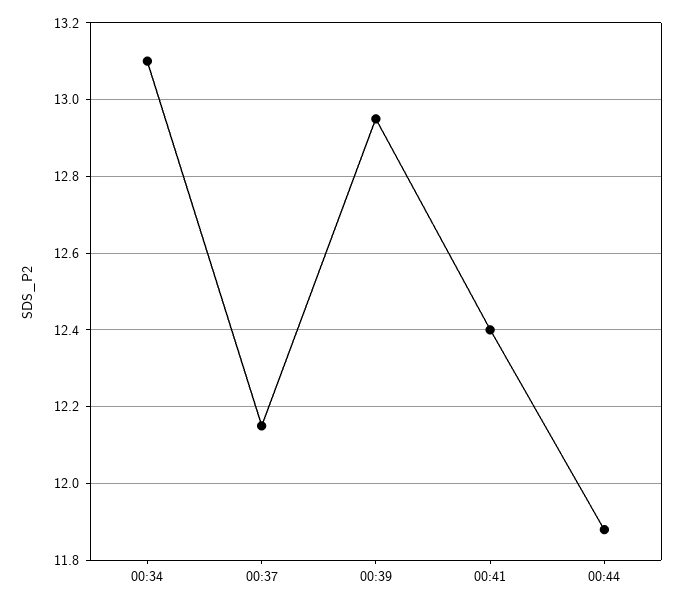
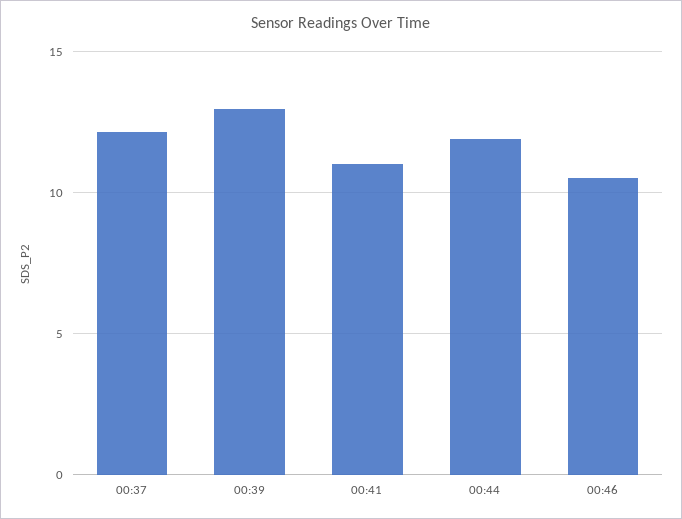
00:34: 13.1 -> none
00:41: 12.4 -> 11
00:46: none -> 10.5

